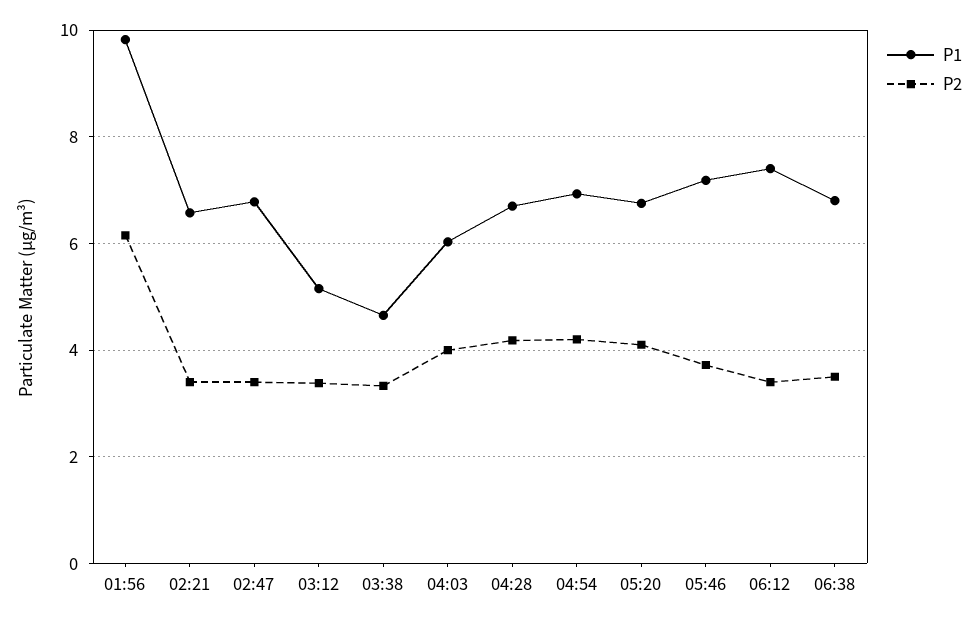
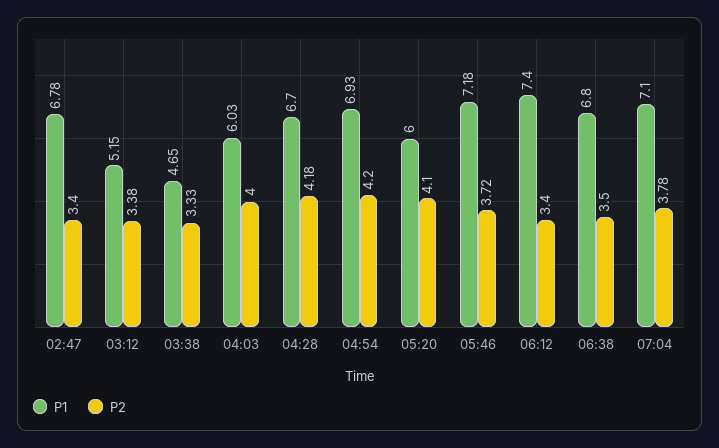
P1, 01:56: 9.8 -> none
P2, 01:56: 6.2 -> none
P1, 02:21: 6.6 -> none
P2, 02:21: 3.4 -> none
P1, 05:20: 6.8 -> 6
P1, 07:04: none -> 7.1
P2, 07:04: none -> 3.78

